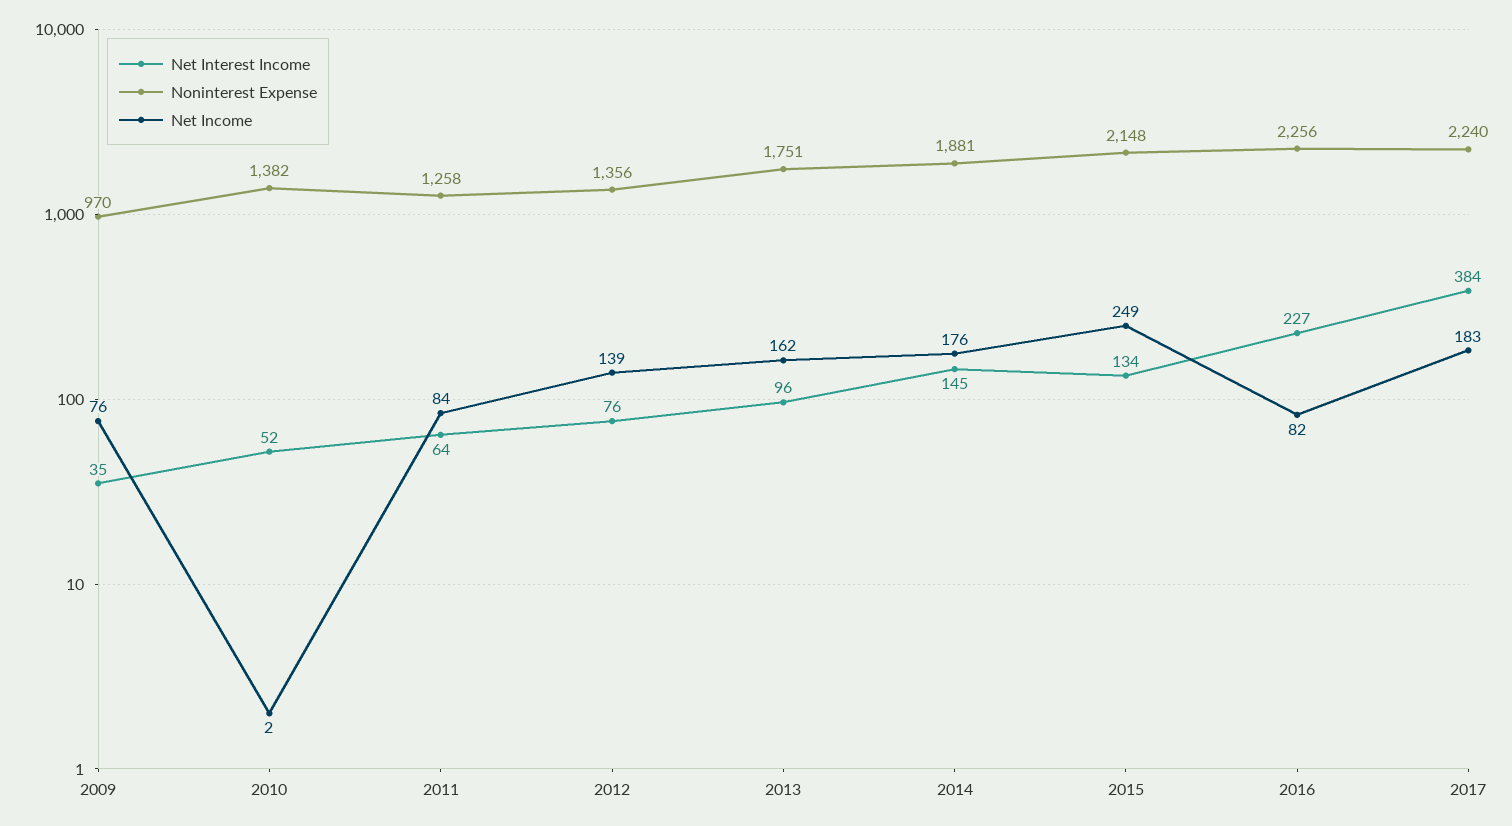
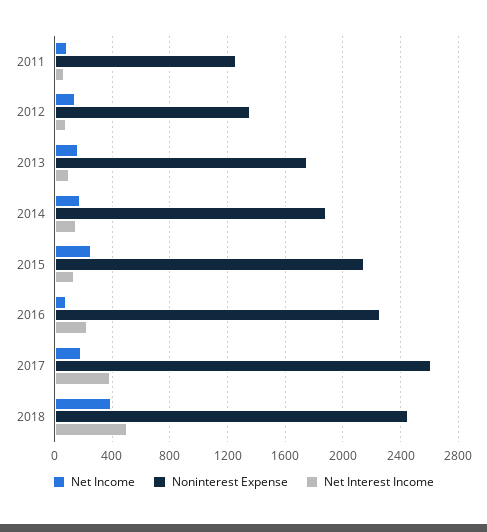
Net Interest Income, 2009: 35 -> none
Noninterest Expense, 2009: 970 -> none
Net Income, 2009: 76 -> none
Net Interest Income, 2010: 52 -> none
Noninterest Expense, 2010: 1382 -> none
Net Income, 2010: 2 -> none
Noninterest Expense, 2017: 2240 -> 2600
Net Income, 2018: none -> 400
Noninterest Expense, 2018: none -> 2450
Net Interest Income, 2018: none -> 500

